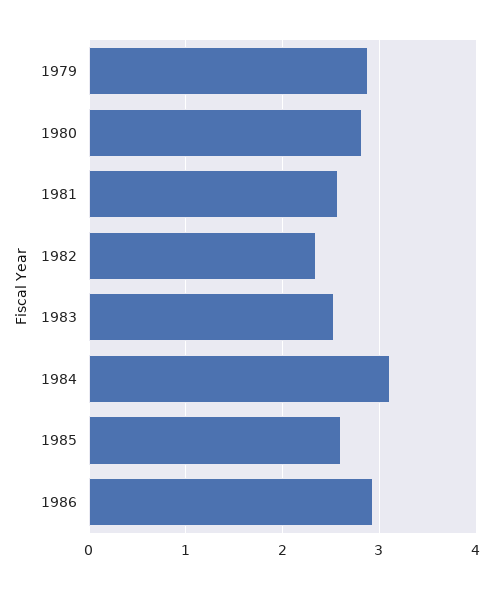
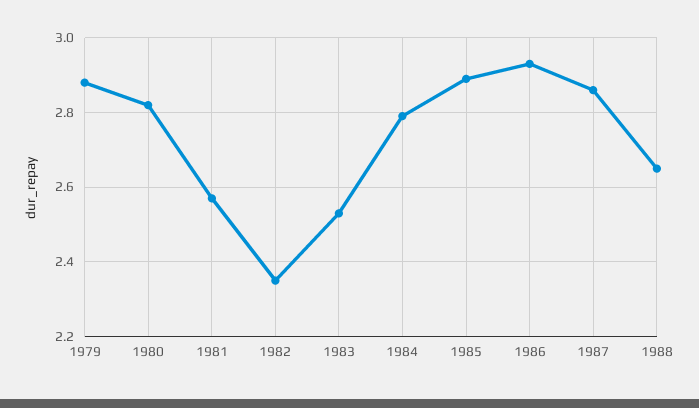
1984: 3.1 -> 2.8
1985: 2.6 -> 2.9
1987: none -> 2.85
1988: none -> 2.65

